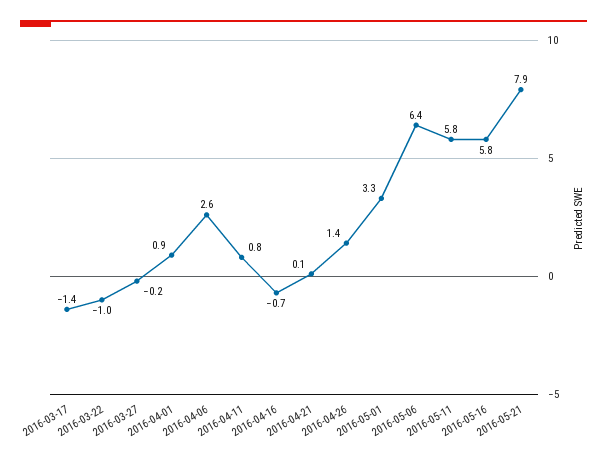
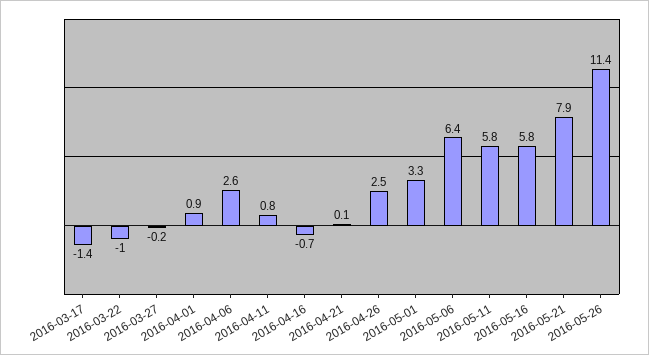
2016-04-26: 1.4 -> 2.5
2016-05-26: none -> 11.4

